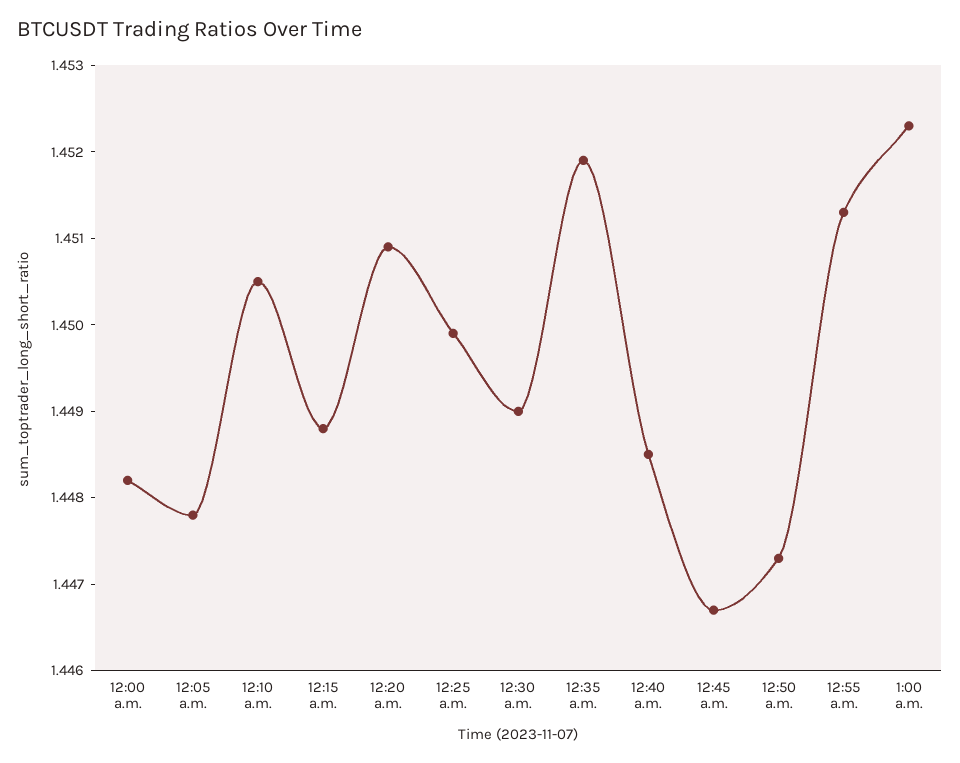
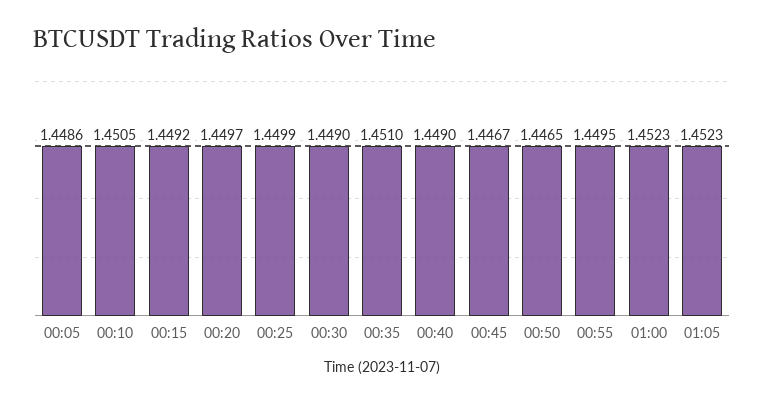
12:00 a.m.: 1.4482 -> none
12:05 a.m.: 1.4478 -> 1.4486
12:15 a.m.: 1.4488 -> 1.4492
12:20 a.m.: 1.4509 -> 1.4497
12:35 a.m.: 1.4519 -> 1.451
12:40 a.m.: 1.4485 -> 1.449
12:50 a.m.: 1.4473 -> 1.4465
12:55 a.m.: 1.4513 -> 1.4495
01:05: none -> 1.4523

